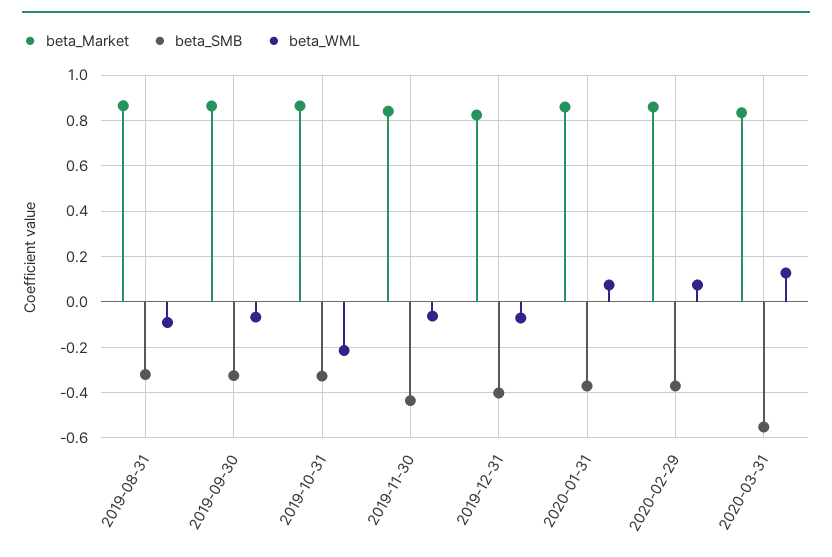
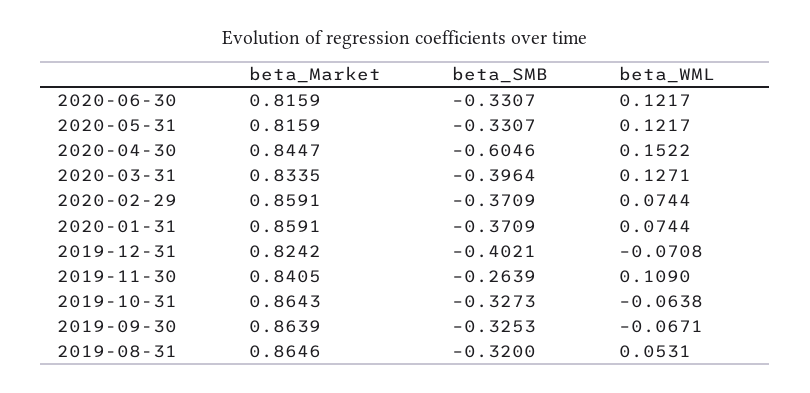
beta_WML, 2019-08-31: -0.1 -> 0.0531
beta_WML, 2019-10-31: -0.2 -> -0.0638
beta_SMB, 2019-11-30: -0.45 -> -0.2639
beta_WML, 2019-11-30: -0.05 -> 0.109
beta_SMB, 2020-03-31: -0.55 -> -0.3964
beta_Market, 2020-06-30: none -> 0.8159
beta_SMB, 2020-06-30: none -> -0.3307
beta_WML, 2020-06-30: none -> 0.1217
beta_Market, 2020-05-31: none -> 0.8159
beta_SMB, 2020-05-31: none -> -0.3307
beta_WML, 2020-05-31: none -> 0.1217
beta_Market, 2020-04-30: none -> 0.8447
beta_SMB, 2020-04-30: none -> -0.6046
beta_WML, 2020-04-30: none -> 0.1522

